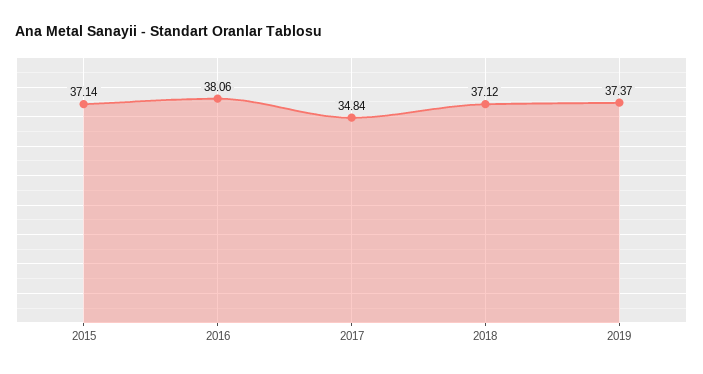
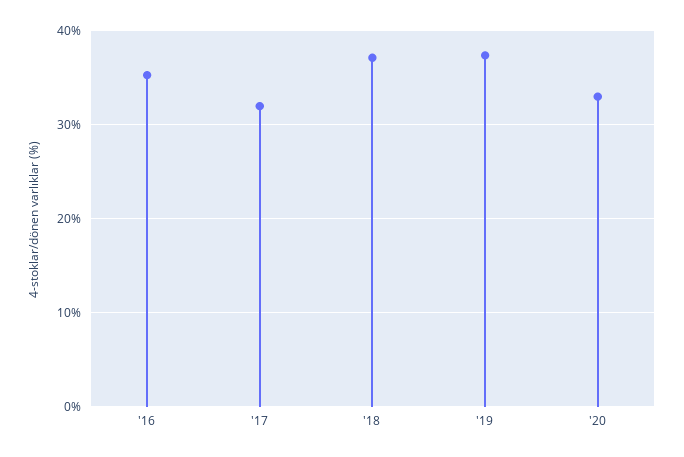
2015: 37.14 -> none
2016: 38.06 -> 35
2017: 34.84 -> 32
'20: none -> 33

